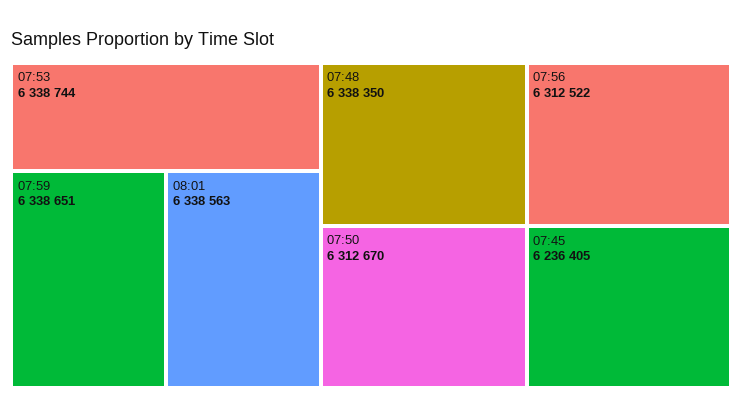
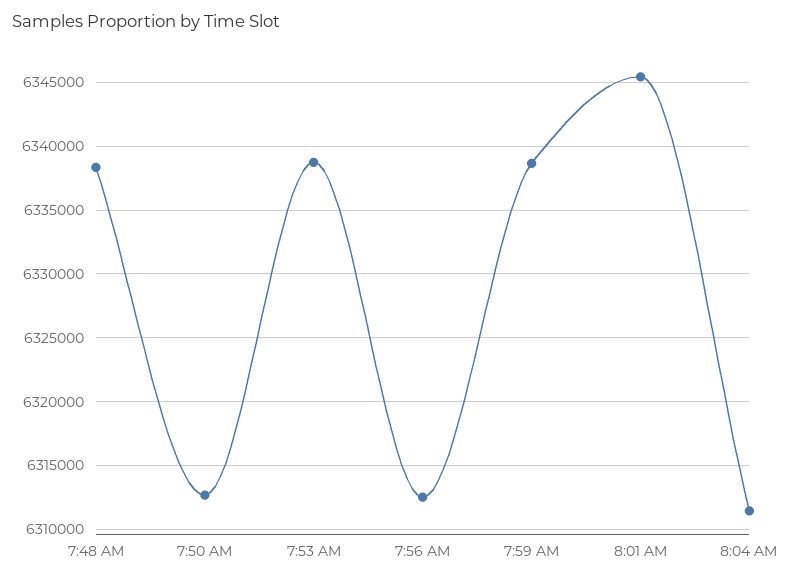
08:01: 6338563 -> 6345500
07:45: 6236405 -> none
8:04 AM: none -> 6311500

